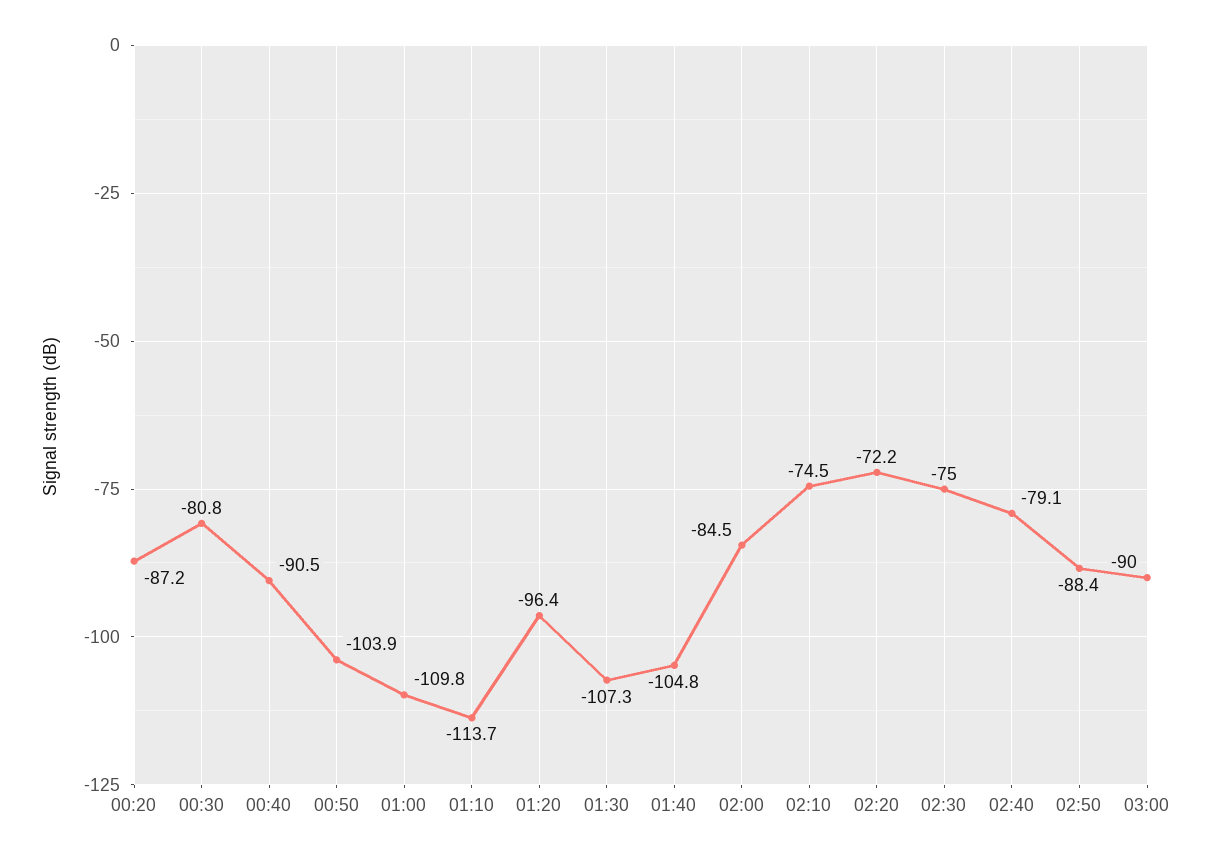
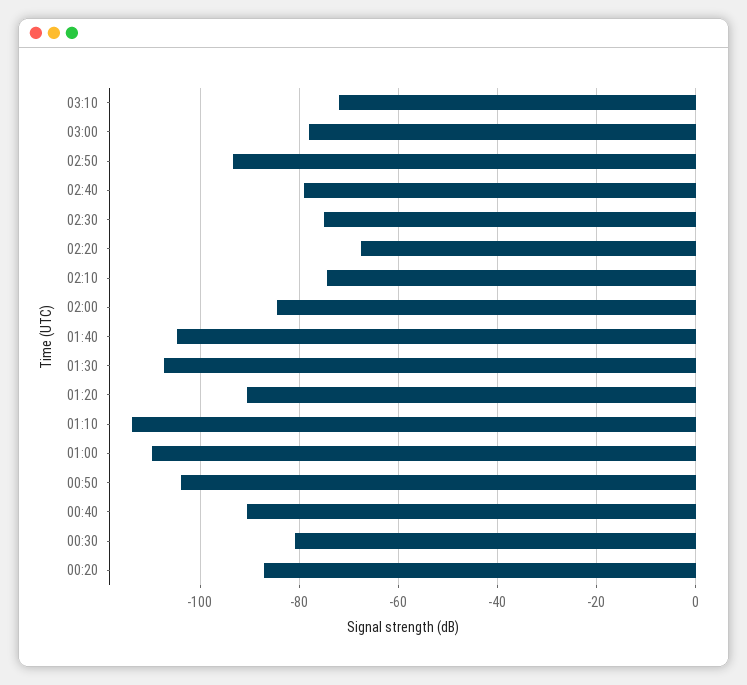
01:20: -96.4 -> -90
02:20: -72.2 -> -68
02:50: -88.4 -> -94
03:00: -90 -> -78
03:10: none -> -72

